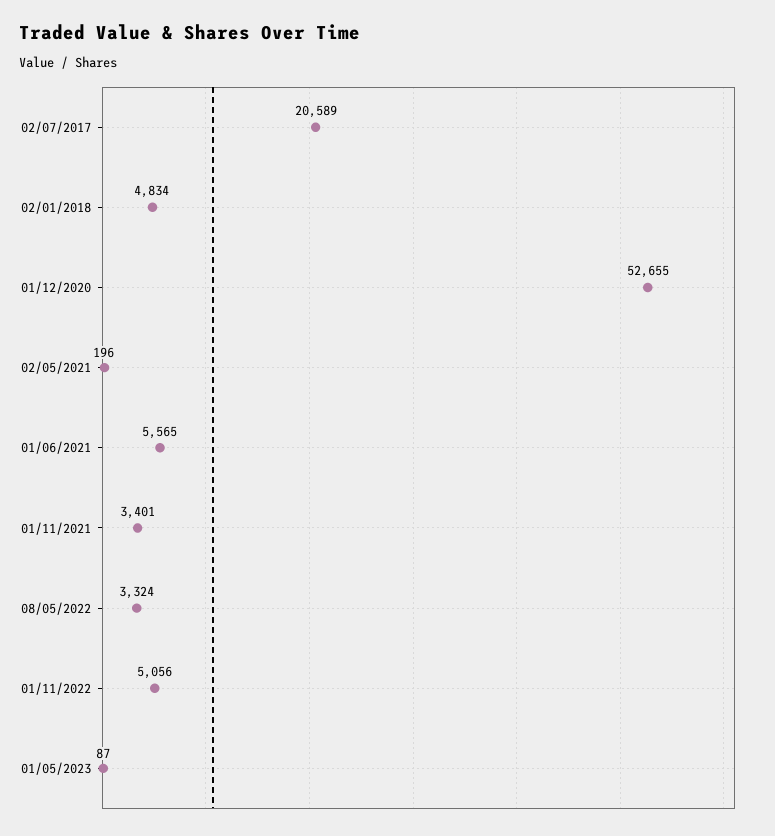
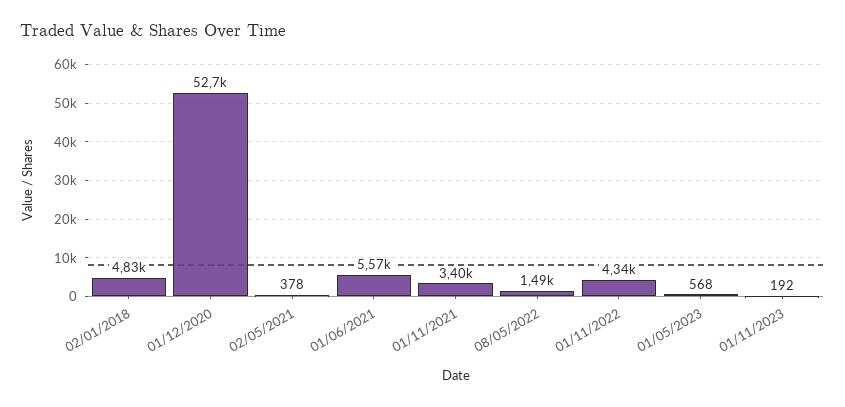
02/07/2017: 20589 -> none
02/05/2021: 196 -> 378
08/05/2022: 3324 -> 1490
01/11/2022: 5056 -> 4340
01/05/2023: 87 -> 568
01/11/2023: none -> 192

